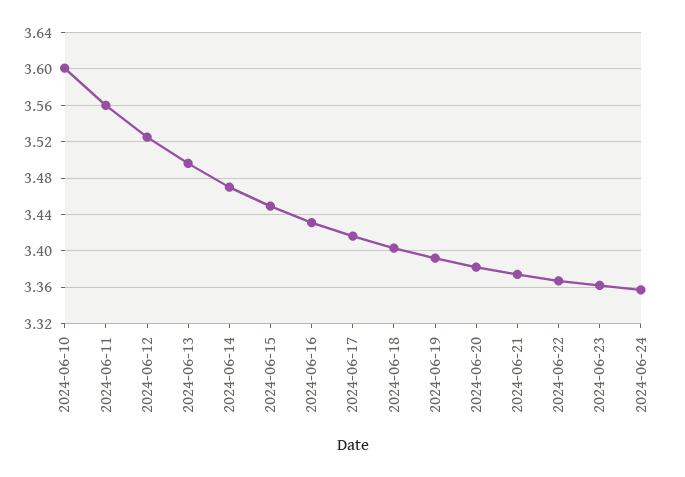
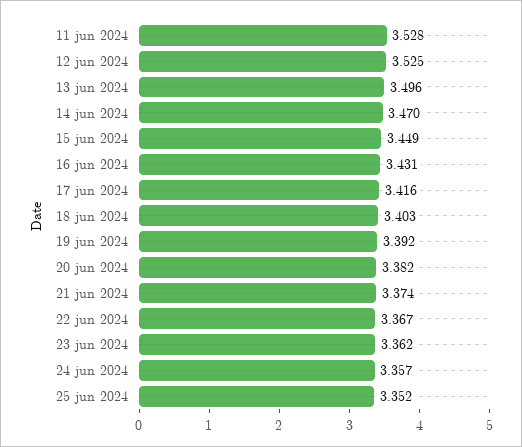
2024-06-10: 3.6 -> none
2024-06-11: 3.56 -> 3.528
25 jun 2024: none -> 3.352

